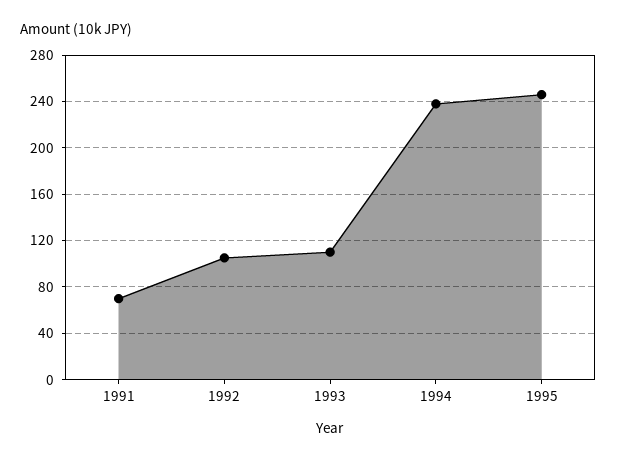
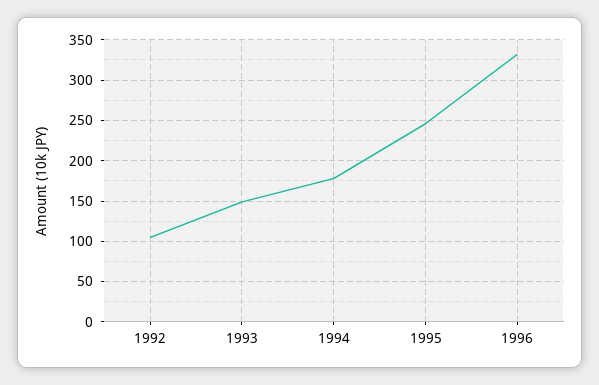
1991: 70 -> none
1993: 110 -> 150
1994: 240 -> 180
1996: none -> 330

